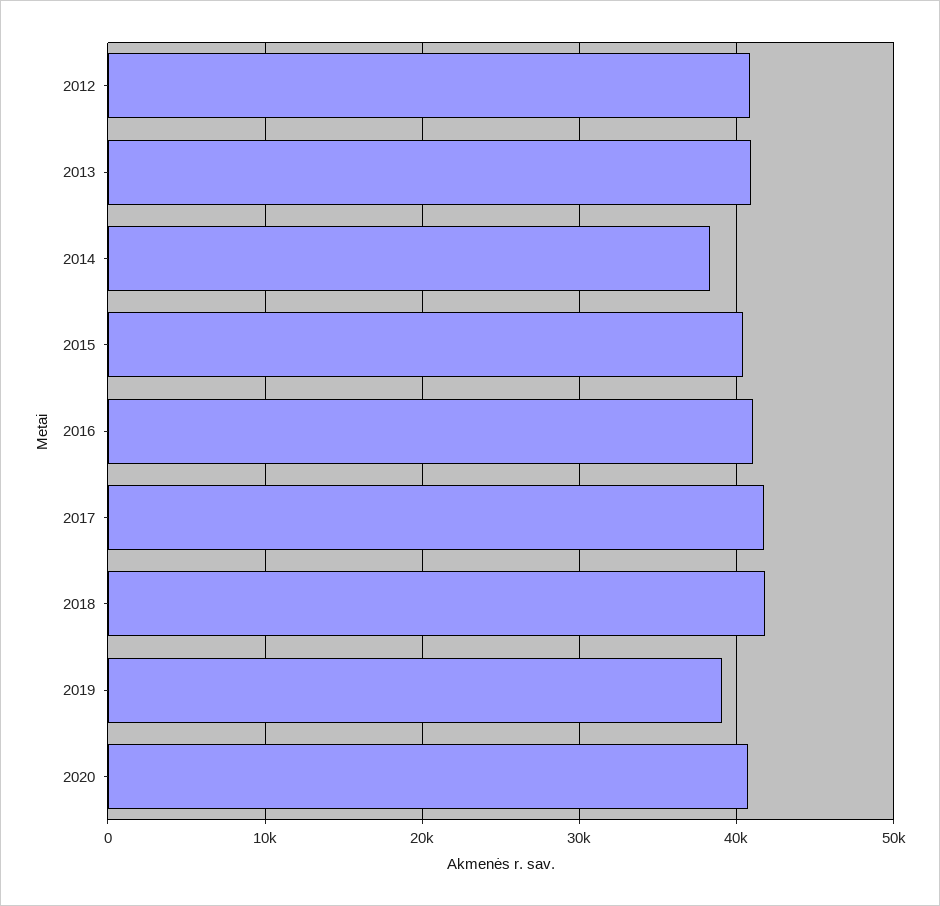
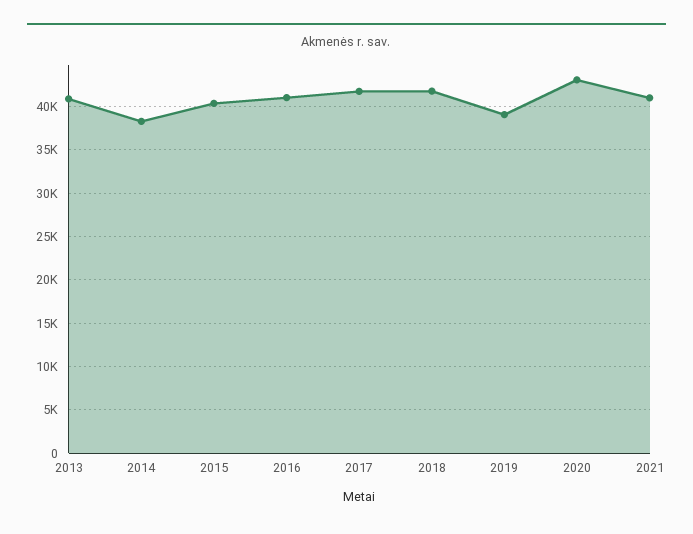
2012: 41000 -> none
2020: 41000 -> 43000
2021: none -> 41000

